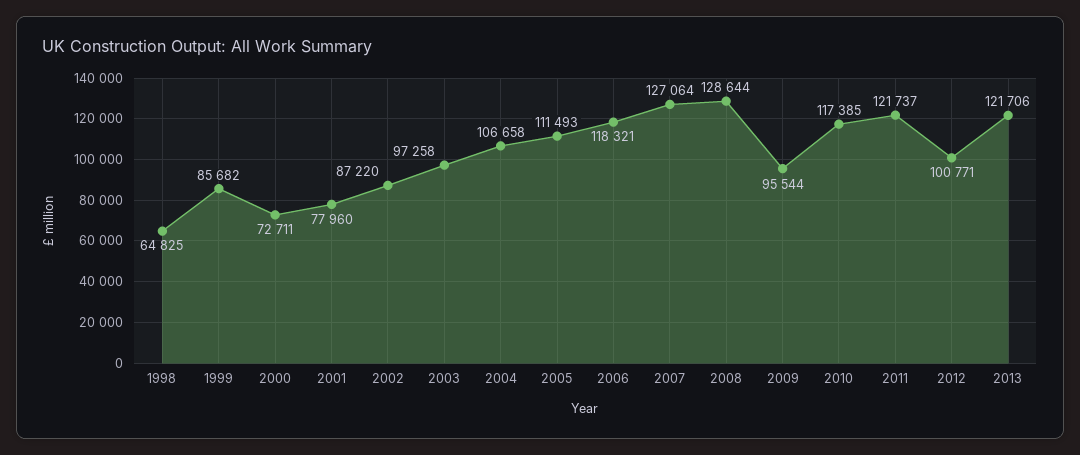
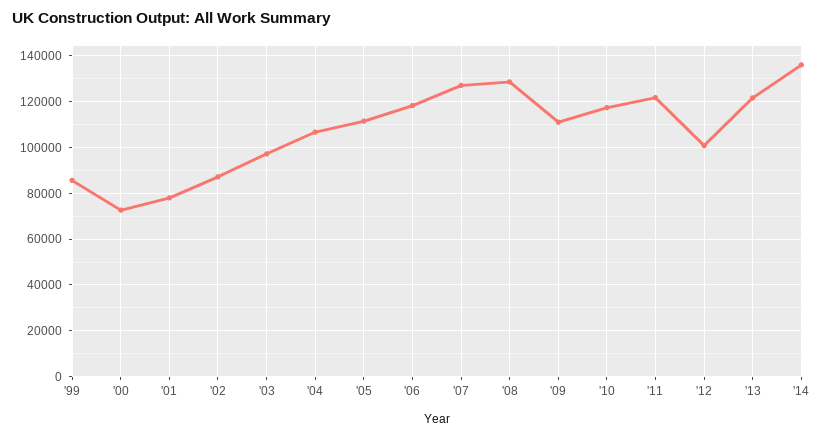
1998: 64825 -> none
2009: 95544 -> 110000
'14: none -> 135000

